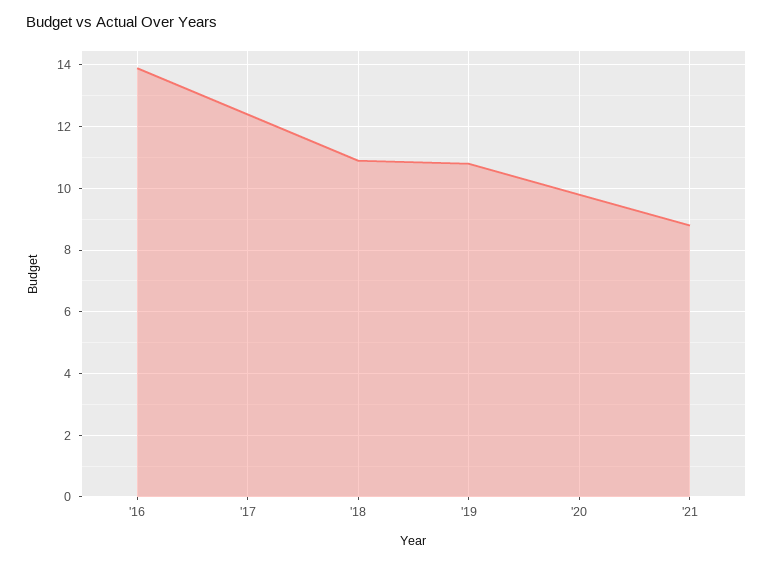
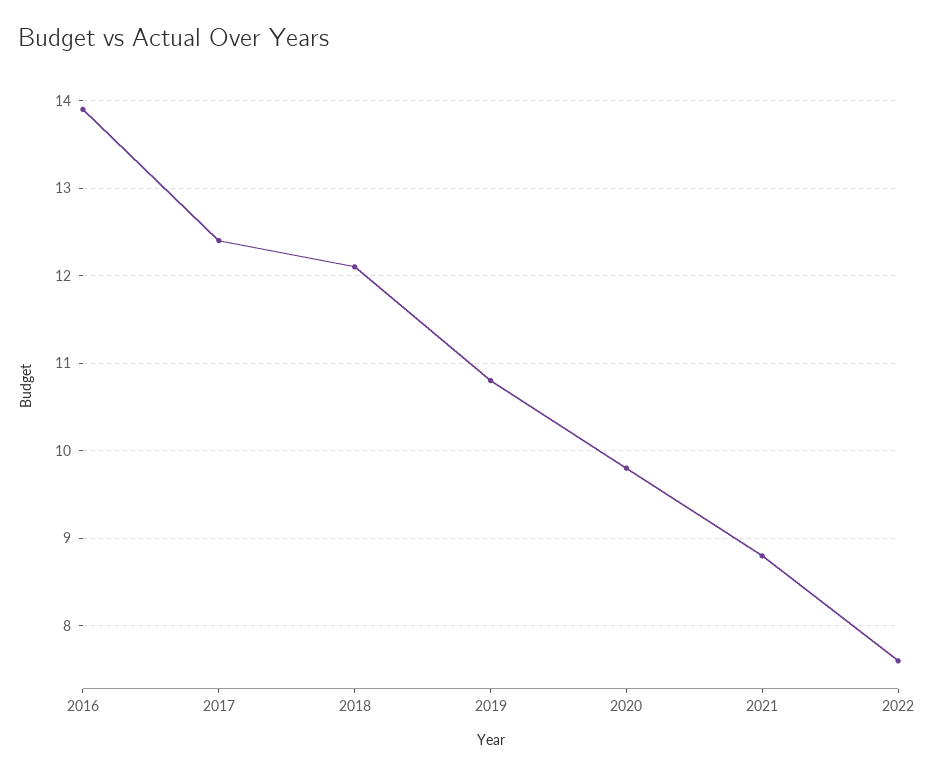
'18: 11 -> 12.1
2022: none -> 7.6

